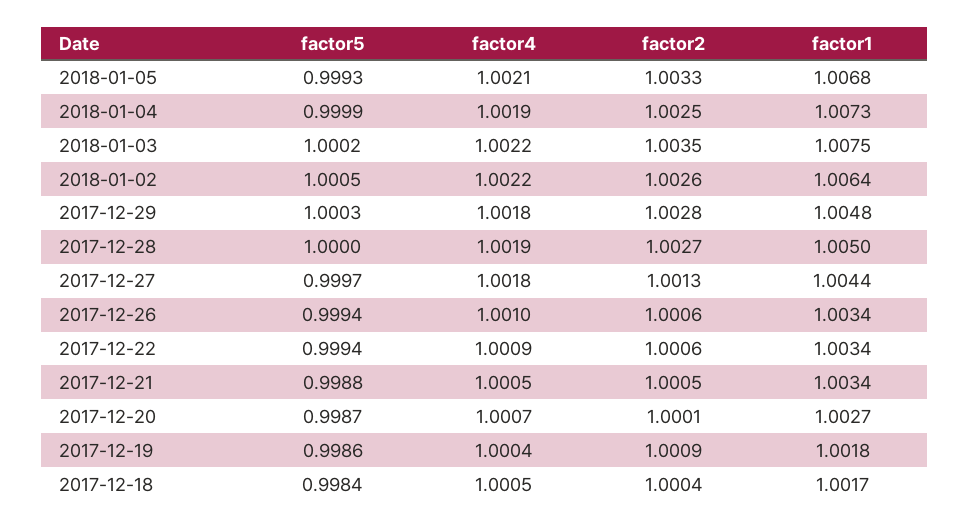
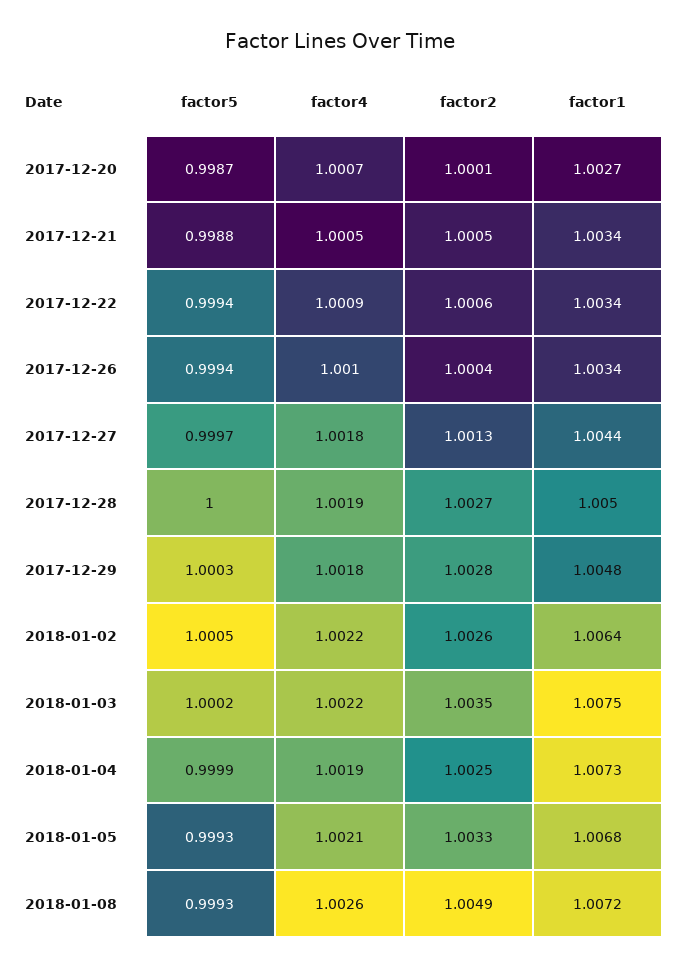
factor2, 2017-12-26: 1.0006 -> 1.0004
factor5, 2017-12-19: 0.9986 -> none
factor4, 2017-12-19: 1.0004 -> none
factor2, 2017-12-19: 1.0009 -> none
factor1, 2017-12-19: 1.0018 -> none
factor5, 2017-12-18: 0.9984 -> none
factor4, 2017-12-18: 1.0005 -> none
factor2, 2017-12-18: 1.0004 -> none
factor1, 2017-12-18: 1.0017 -> none
factor5, 2018-01-08: none -> 0.9993
factor4, 2018-01-08: none -> 1.0026
factor2, 2018-01-08: none -> 1.0049
factor1, 2018-01-08: none -> 1.0072

